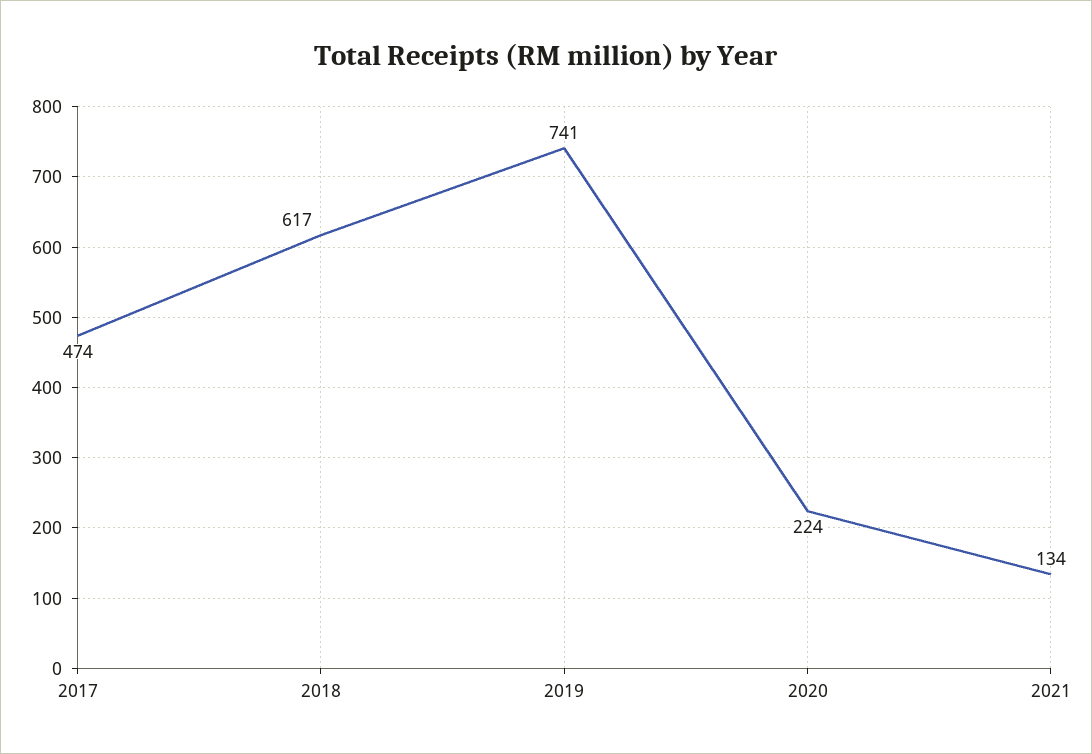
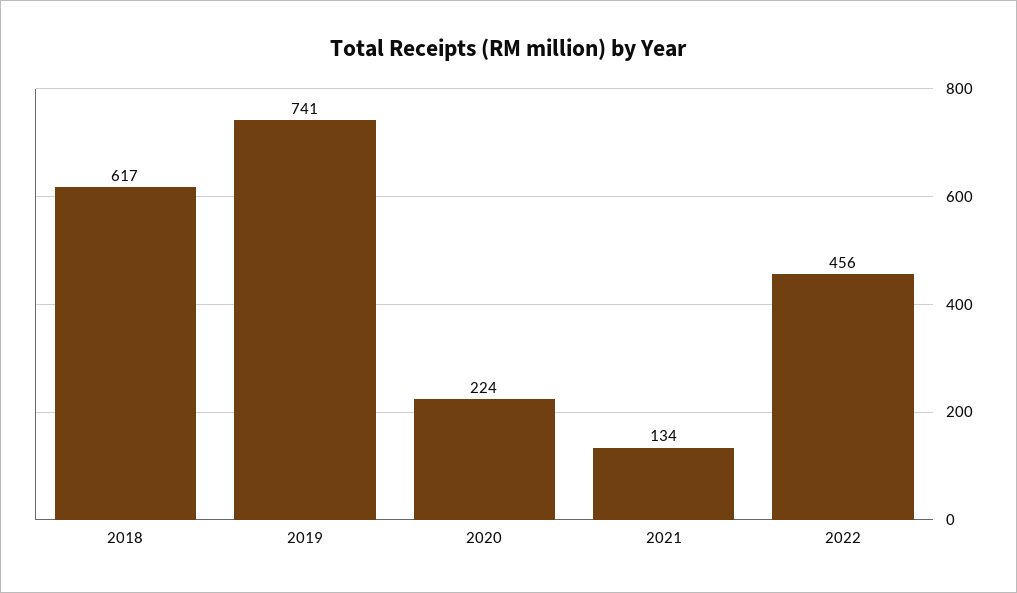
2017: 474 -> none
2022: none -> 456

